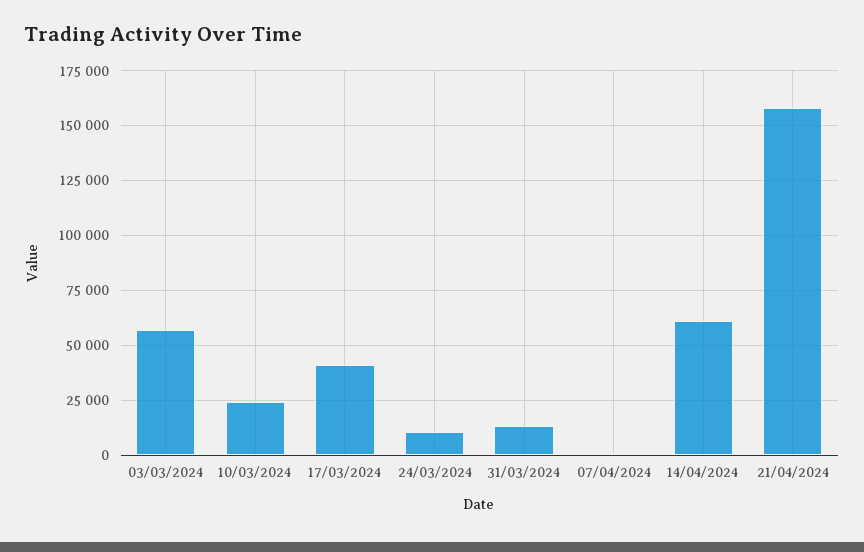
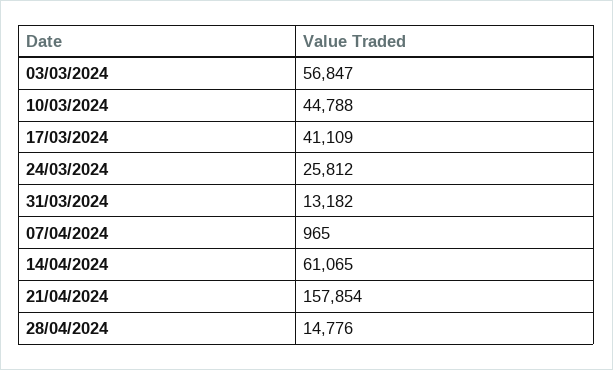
10/03/2024: 25000 -> 44788
24/03/2024: 10000 -> 25812
28/04/2024: none -> 14776

